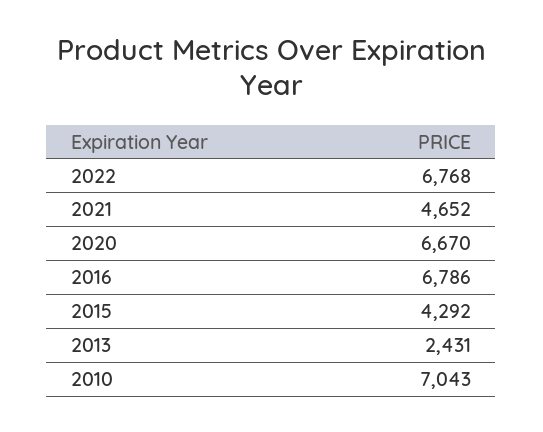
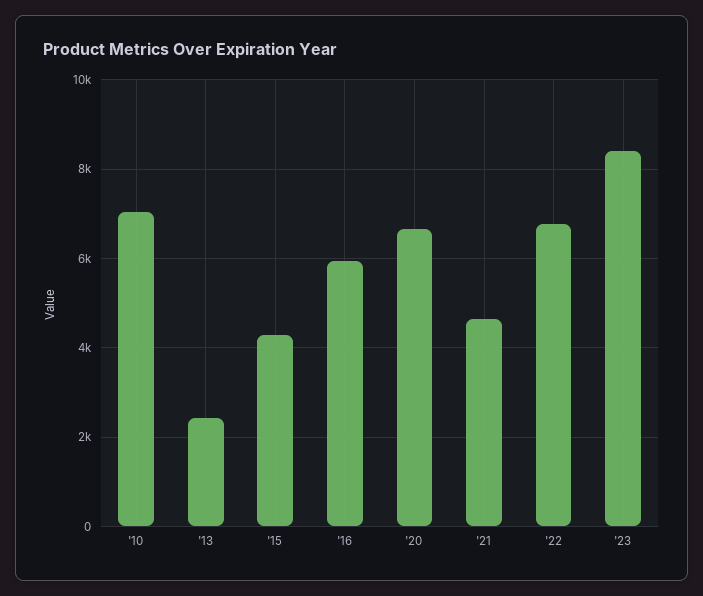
2016: 6786 -> 6000
'23: none -> 8400

